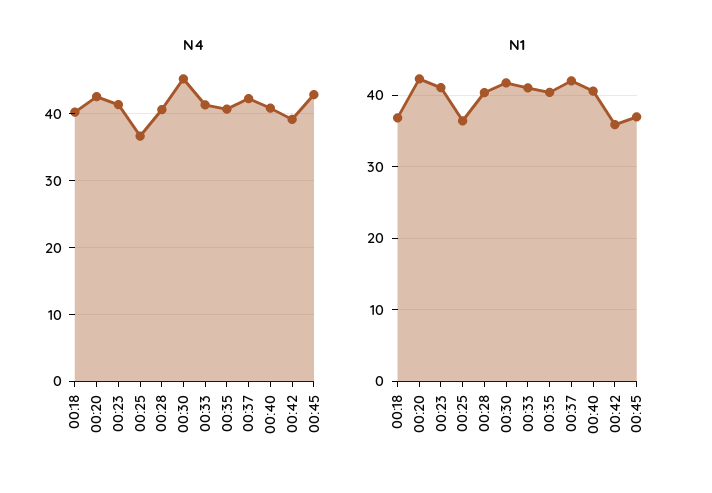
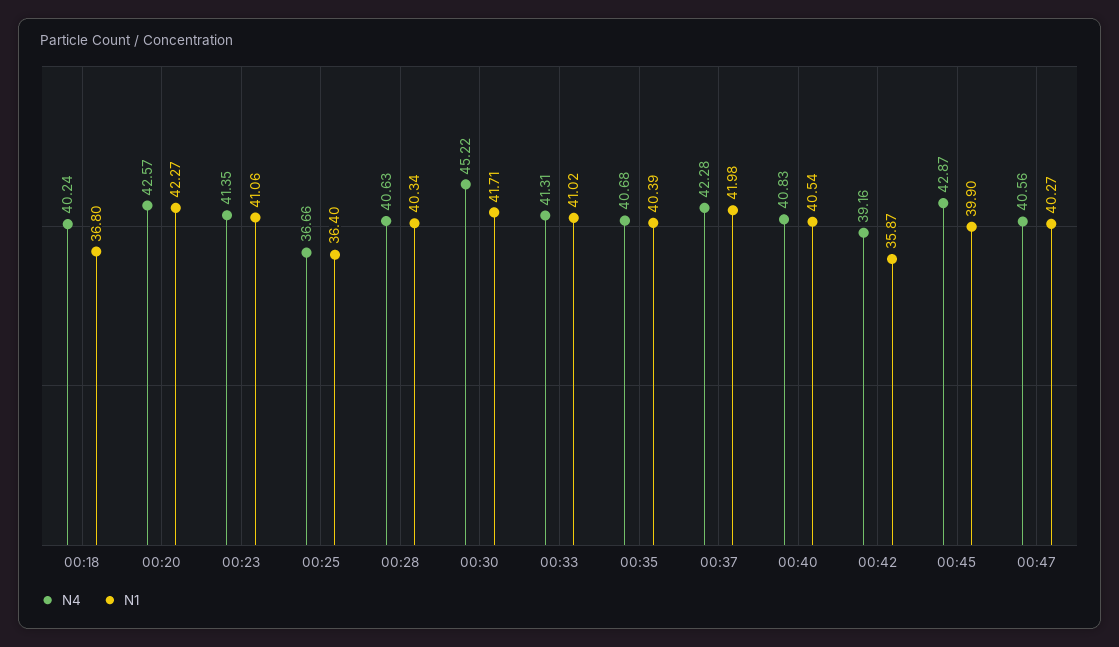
N1, 00:45: 37 -> 39.9
N4, 00:47: none -> 40.56
N1, 00:47: none -> 40.27

